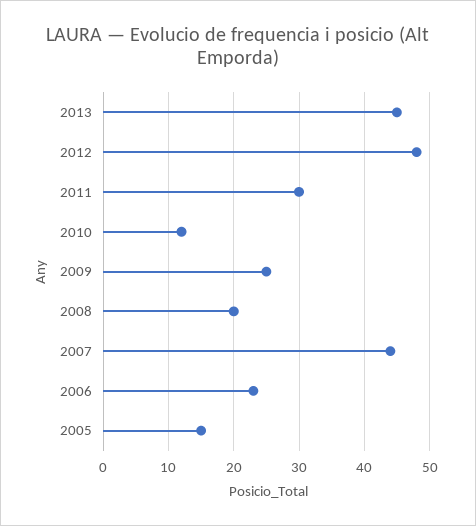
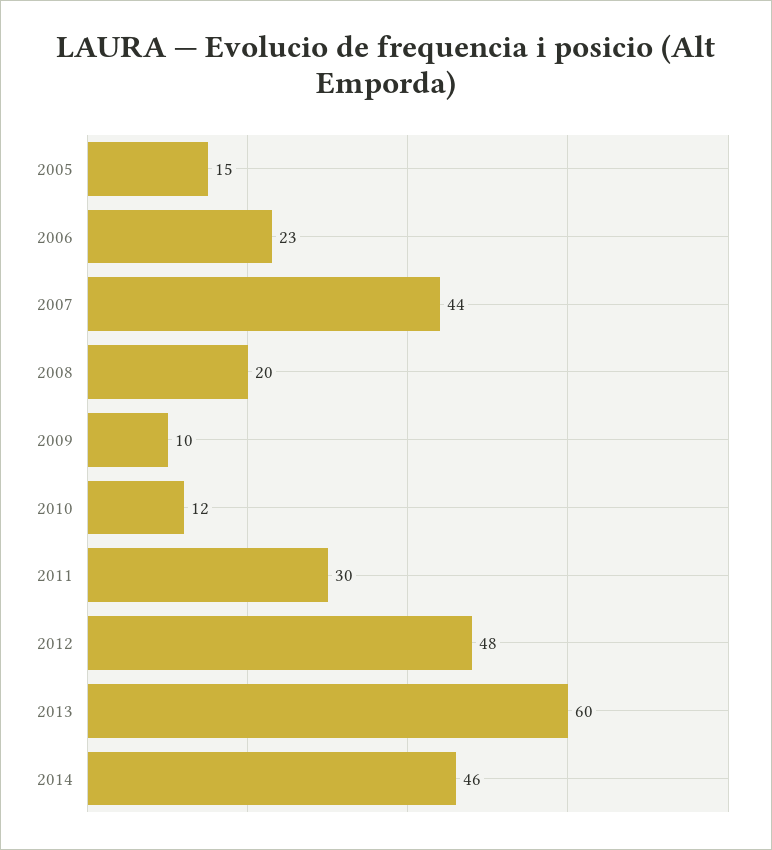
2013: 45 -> 60
2009: 25 -> 10
2014: none -> 46

